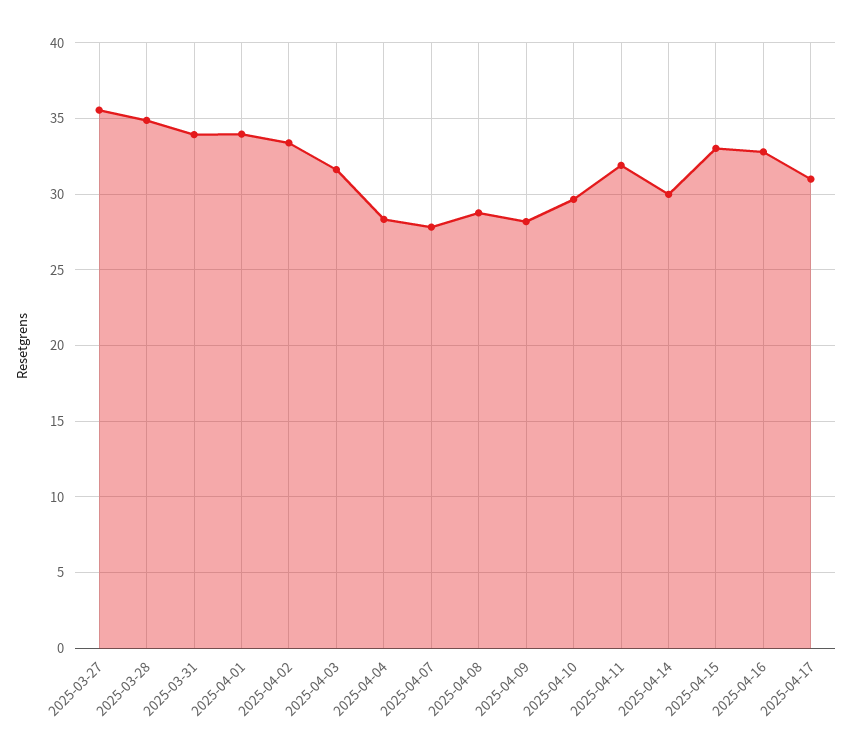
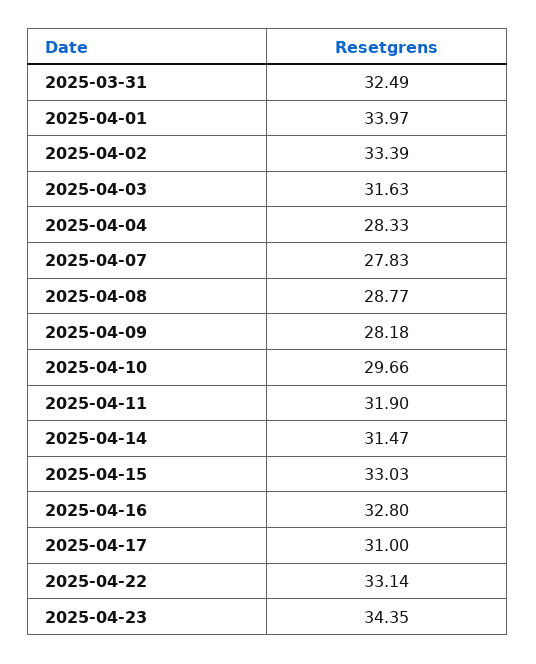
2025-03-27: 35.5 -> none
2025-03-28: 35 -> none
2025-03-31: 34 -> 32.49
2025-04-14: 30 -> 31.47
2025-04-22: none -> 33.14
2025-04-23: none -> 34.35

